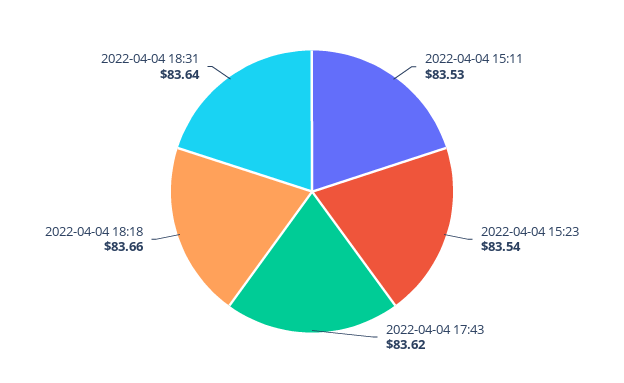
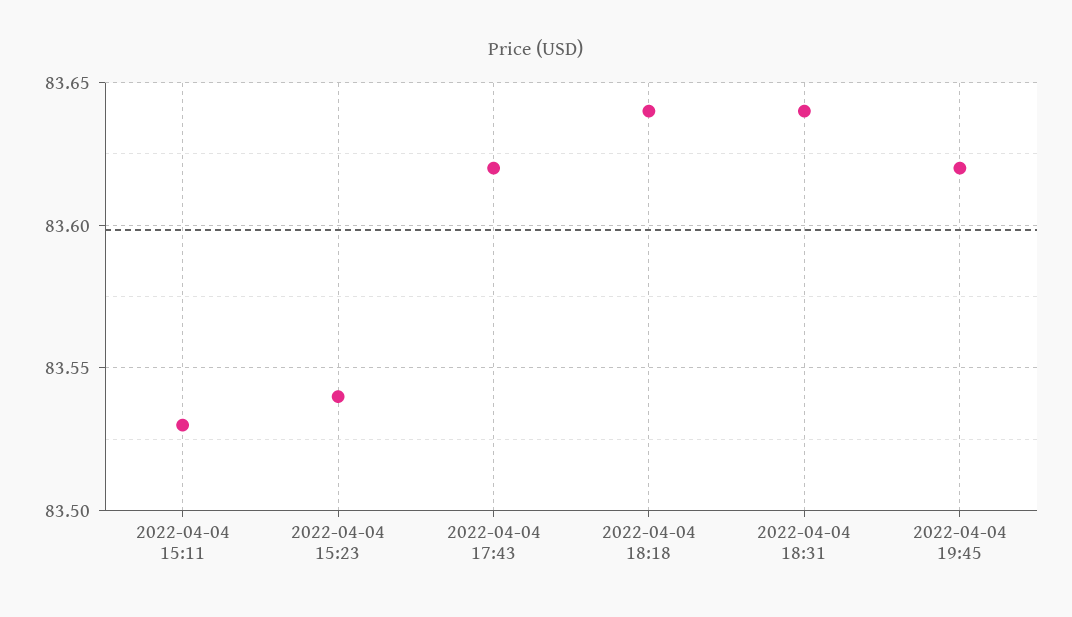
2022-04-04 18:18: 83.66 -> 83.64
2022-04-04 19:45: none -> 83.62

